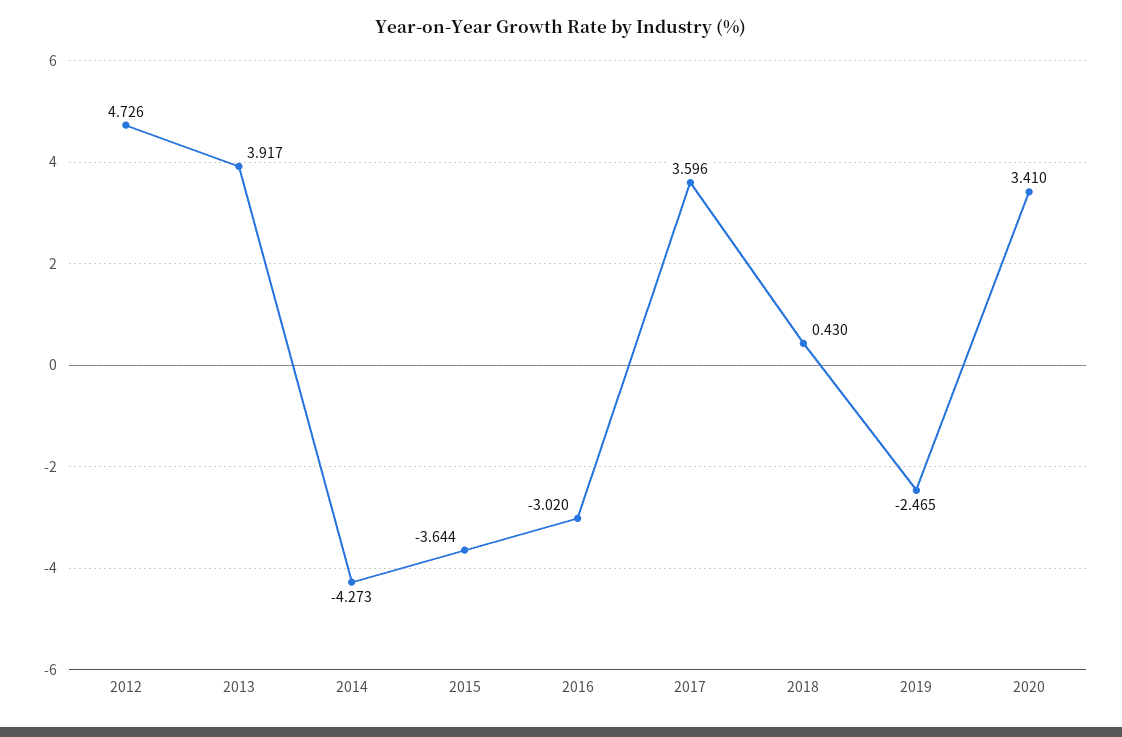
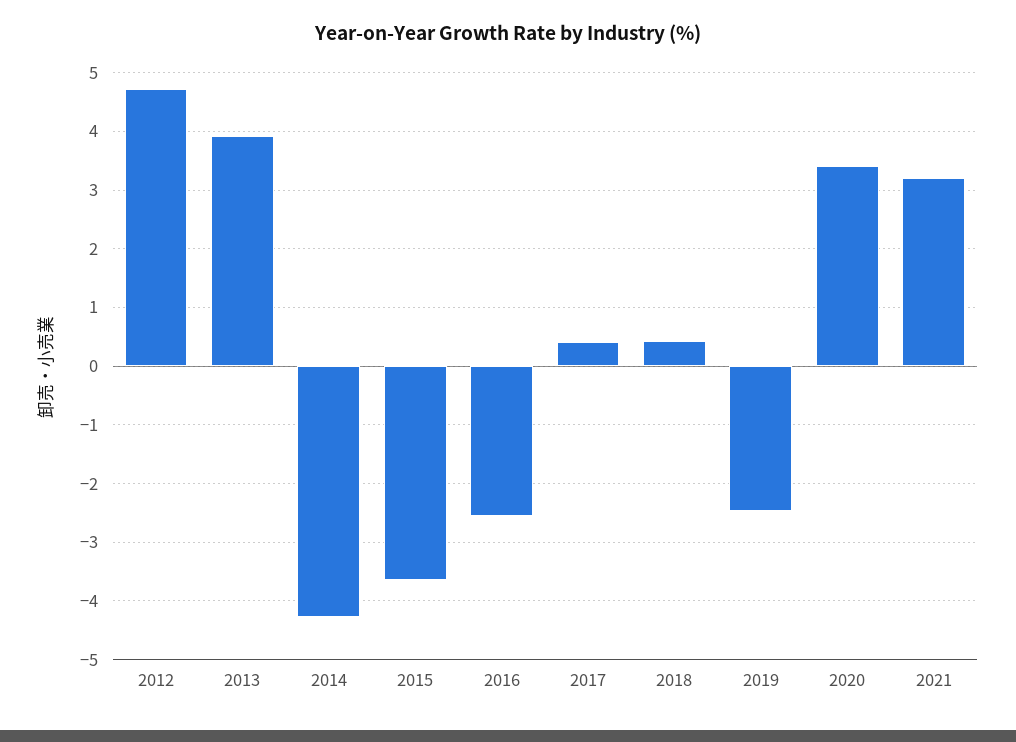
2016: -3.02 -> -2.6
2017: 3.596 -> 0.4
2021: none -> 3.2

